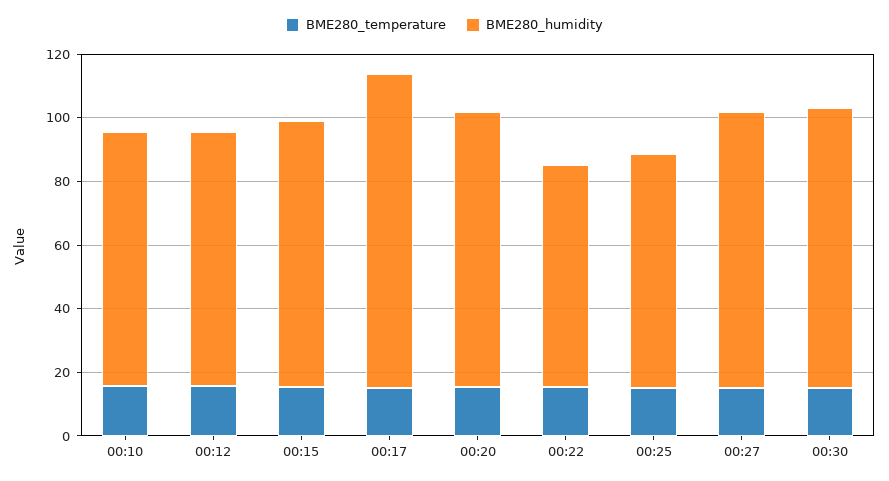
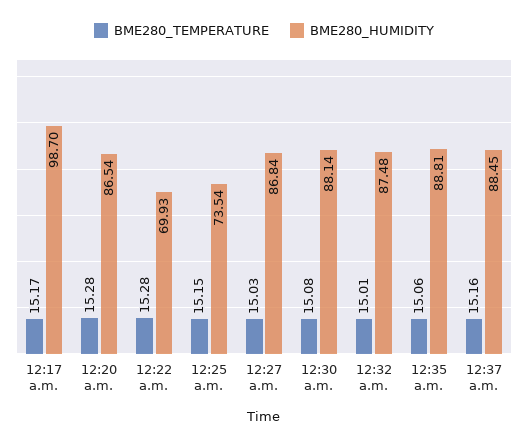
BME280_temperature, 00:10: 15 -> none
BME280_humidity, 00:10: 80 -> none
BME280_temperature, 00:12: 15 -> none
BME280_humidity, 00:12: 80 -> none
BME280_temperature, 00:15: 15 -> none
BME280_humidity, 00:15: 85 -> none
BME280_temperature, 12:32 a.m.: none -> 15.01
BME280_humidity, 12:32 a.m.: none -> 87.48
BME280_temperature, 12:35 a.m.: none -> 15.06
BME280_humidity, 12:35 a.m.: none -> 88.81
BME280_temperature, 12:37 a.m.: none -> 15.16
BME280_humidity, 12:37 a.m.: none -> 88.45

